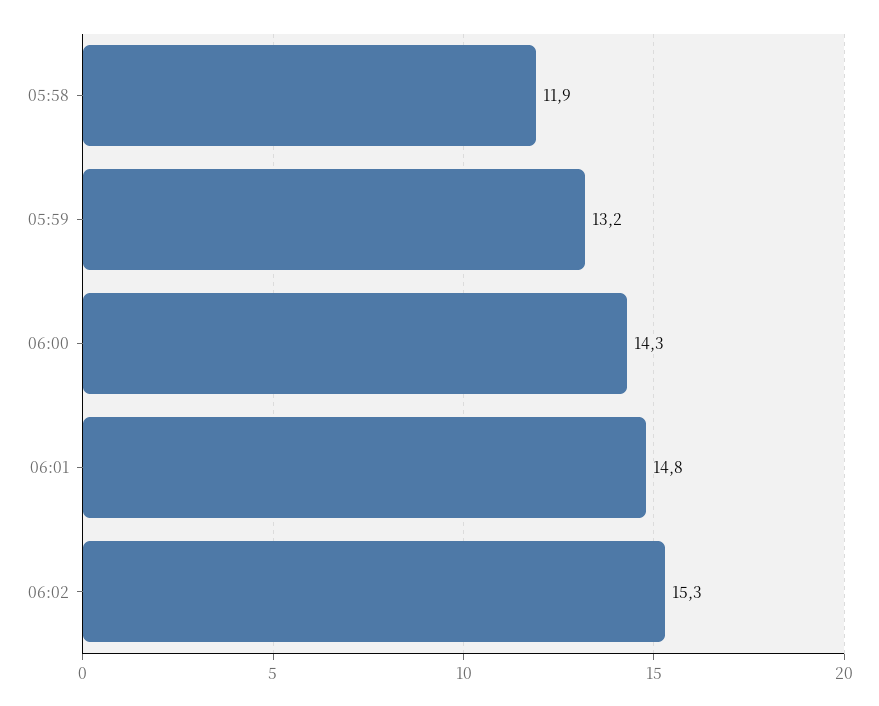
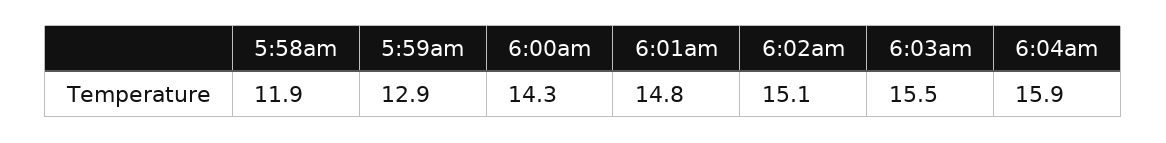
05:59: 13.2 -> 12.9
06:02: 15.3 -> 15.1
6:03am: none -> 15.5
6:04am: none -> 15.9

